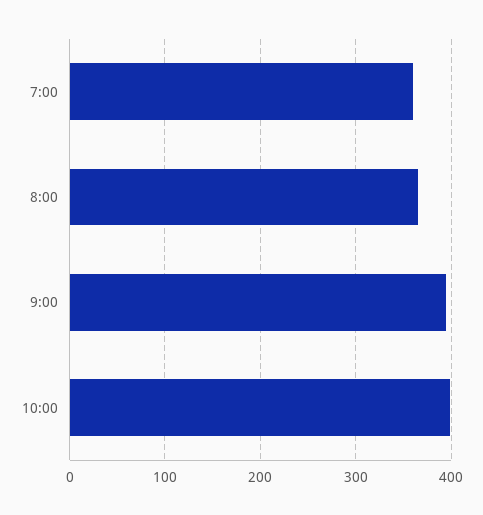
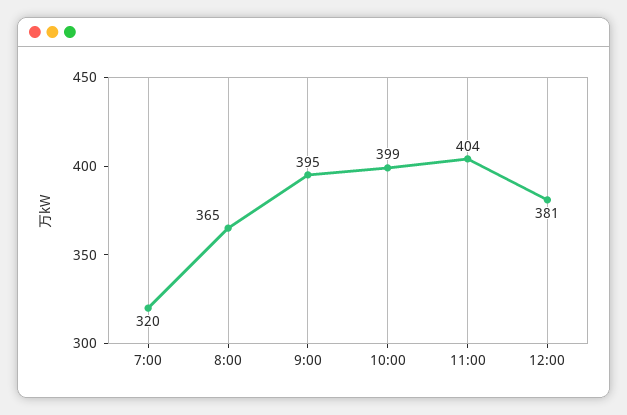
7:00: 360 -> 320
11:00: none -> 404
12:00: none -> 381

